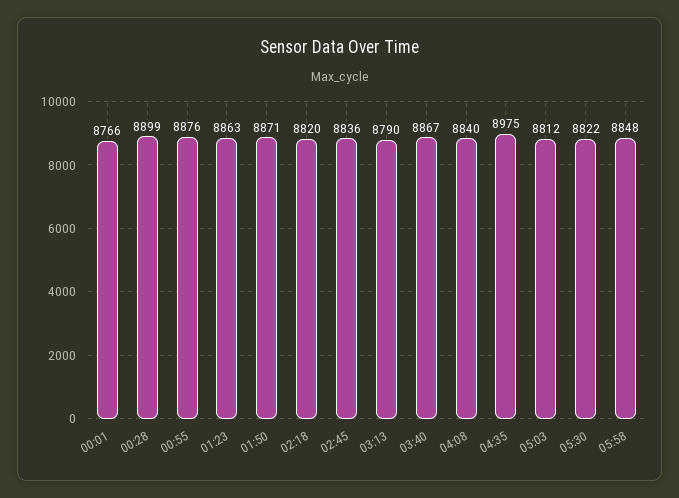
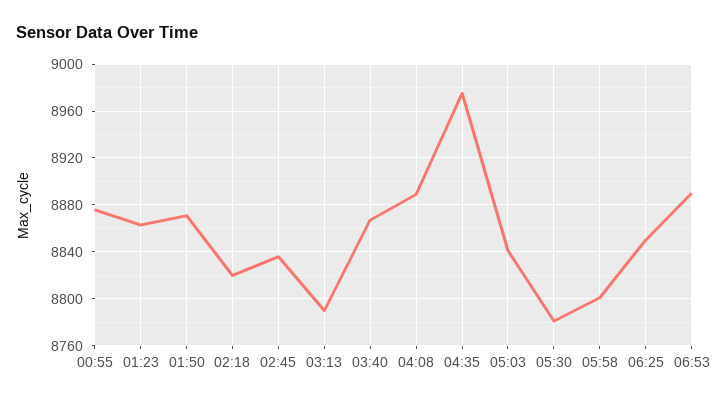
00:01: 8766 -> none
00:28: 8899 -> none
04:08: 8840 -> 8890
05:03: 8812 -> 8840
05:30: 8822 -> 8780
05:58: 8848 -> 8800
06:25: none -> 8850
06:53: none -> 8890

